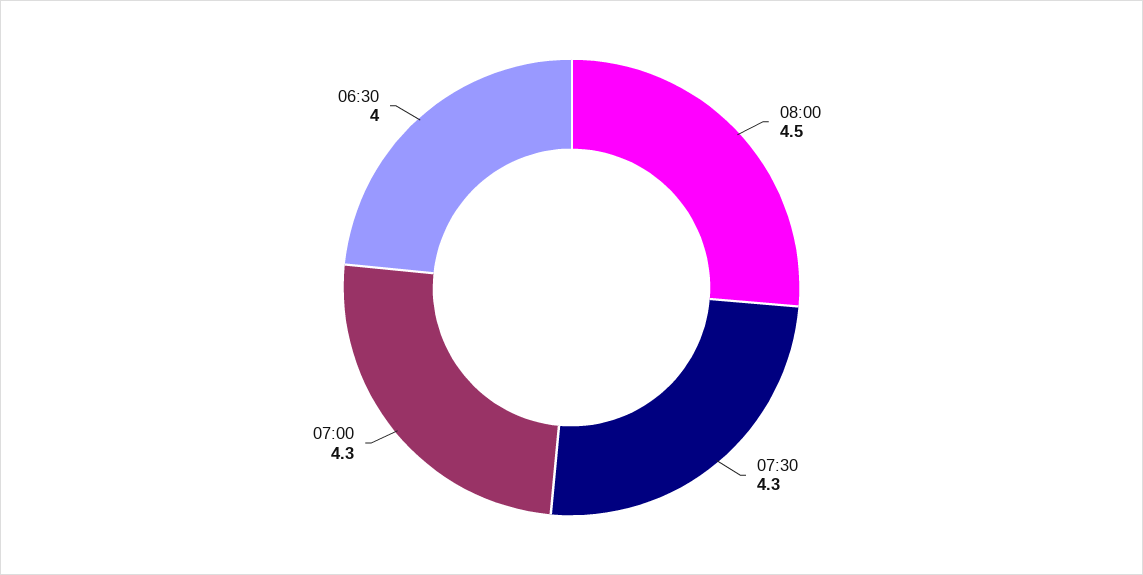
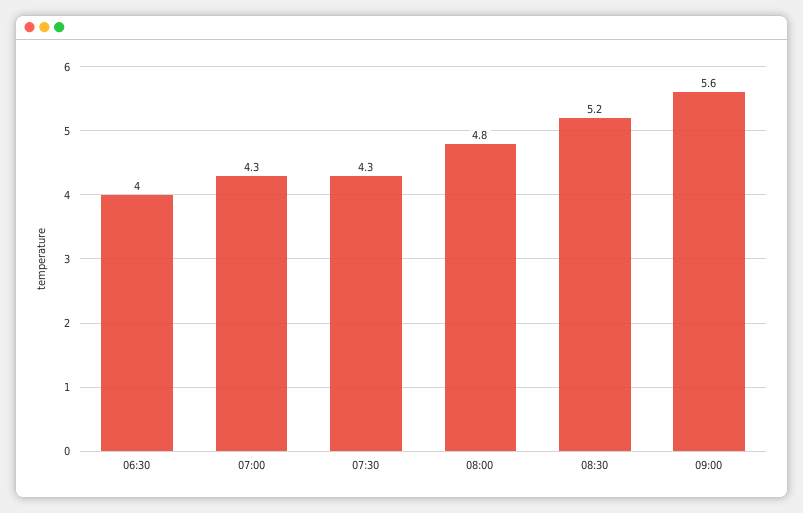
08:00: 4.5 -> 4.8
08:30: none -> 5.2
09:00: none -> 5.6

